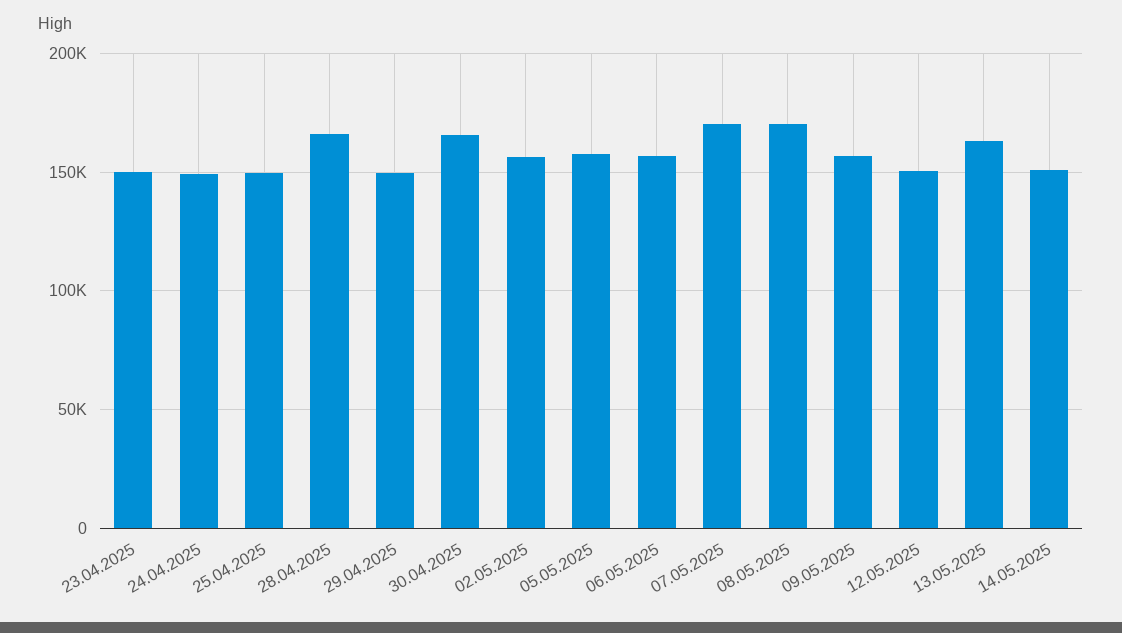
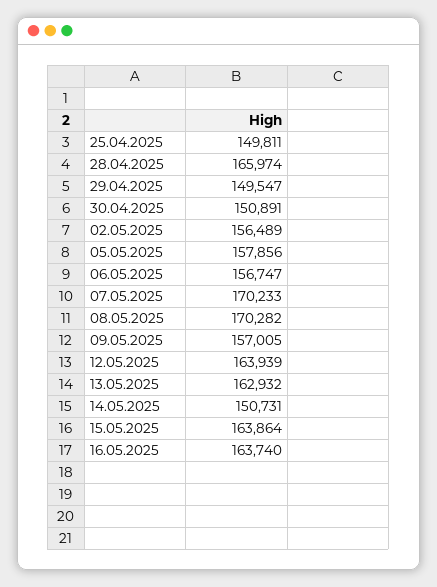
23.04.2025: 150000 -> none
24.04.2025: 150000 -> none
30.04.2025: 165000 -> 150891
12.05.2025: 150000 -> 163939
15.05.2025: none -> 163864
16.05.2025: none -> 163740

